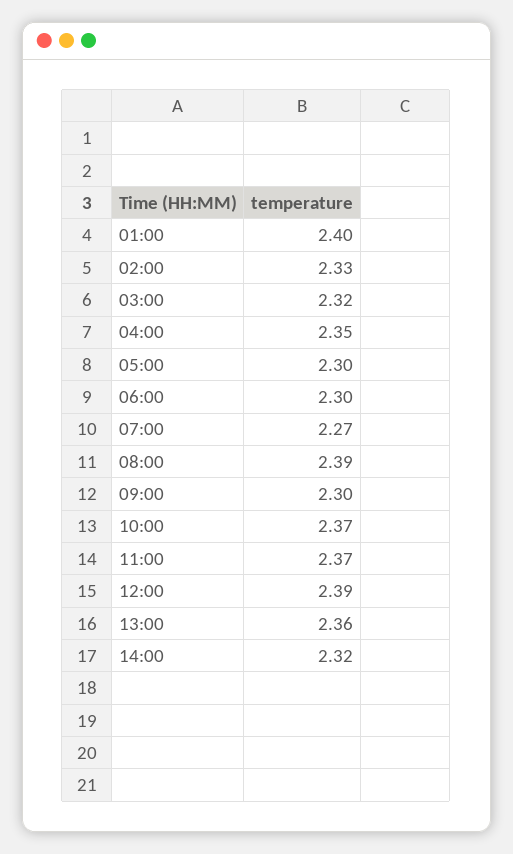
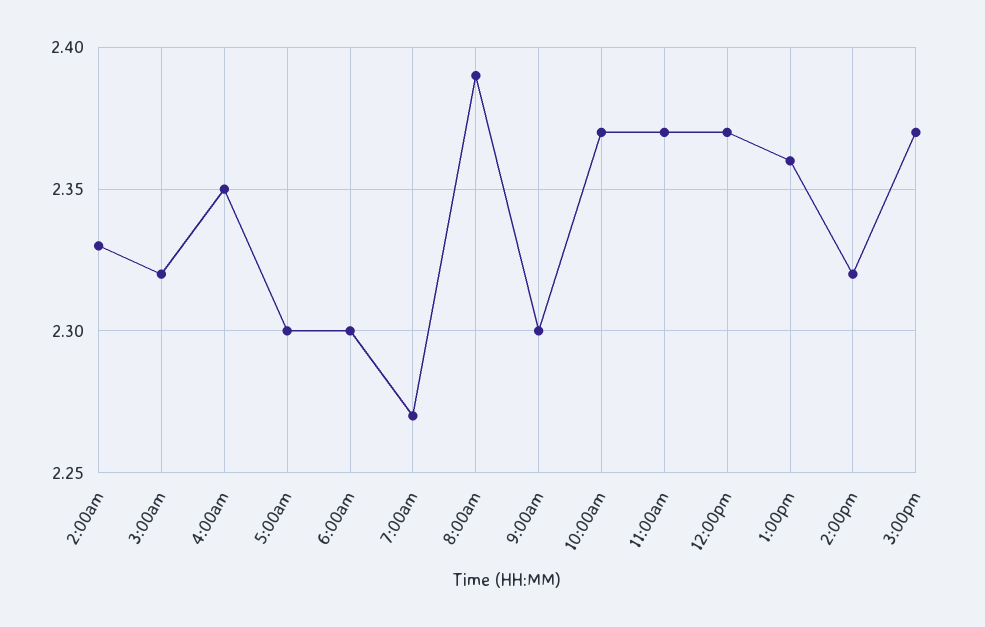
01:00: 2.4 -> none
12:00: 2.39 -> 2.37
3:00pm: none -> 2.37

